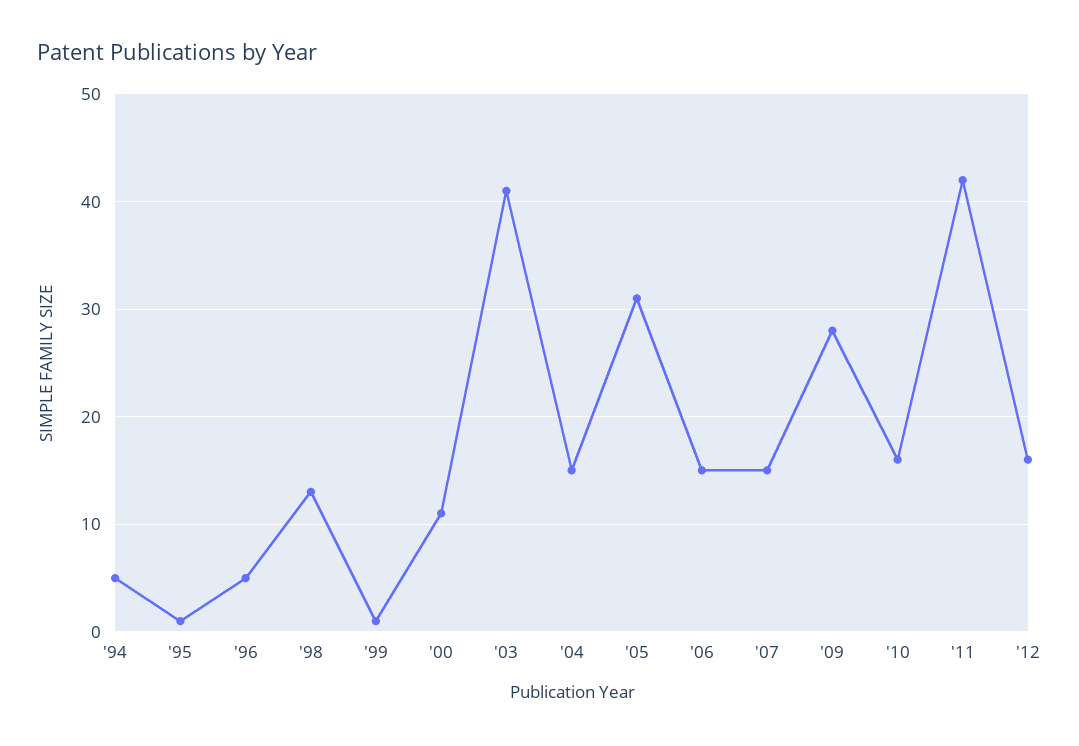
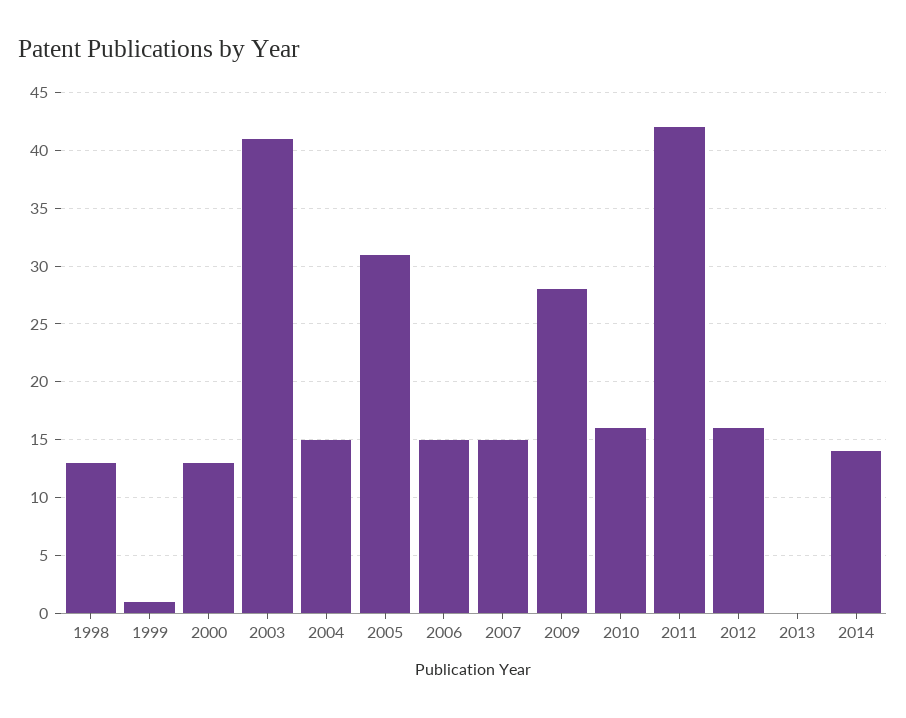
'94: 5 -> none
'95: 1 -> none
'96: 5 -> none
'00: 11 -> 13
2013: none -> 0
2014: none -> 14

